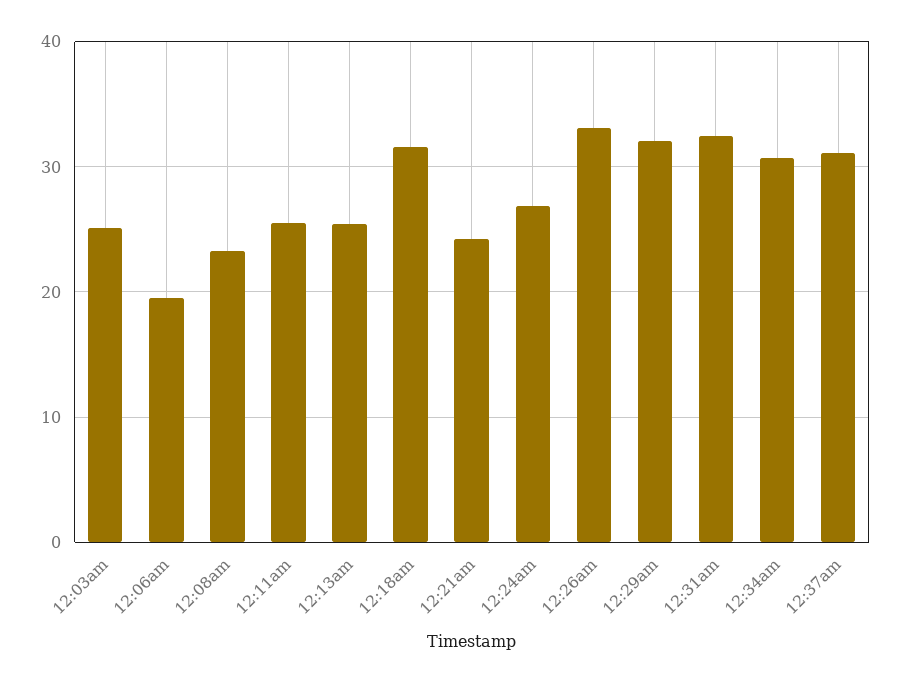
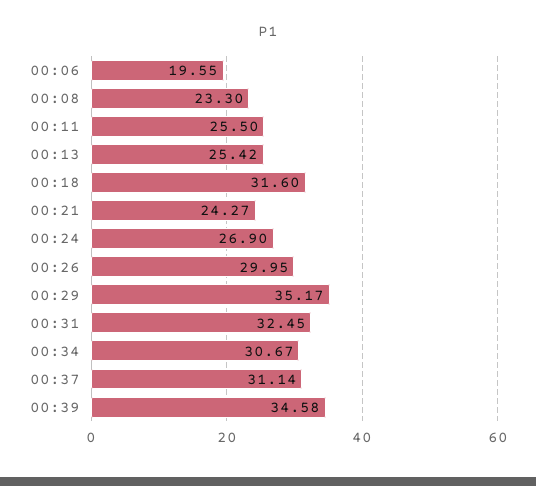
12:03am: 25 -> none
12:26am: 33 -> 29.95
12:29am: 32 -> 35.17
00:39: none -> 34.58

